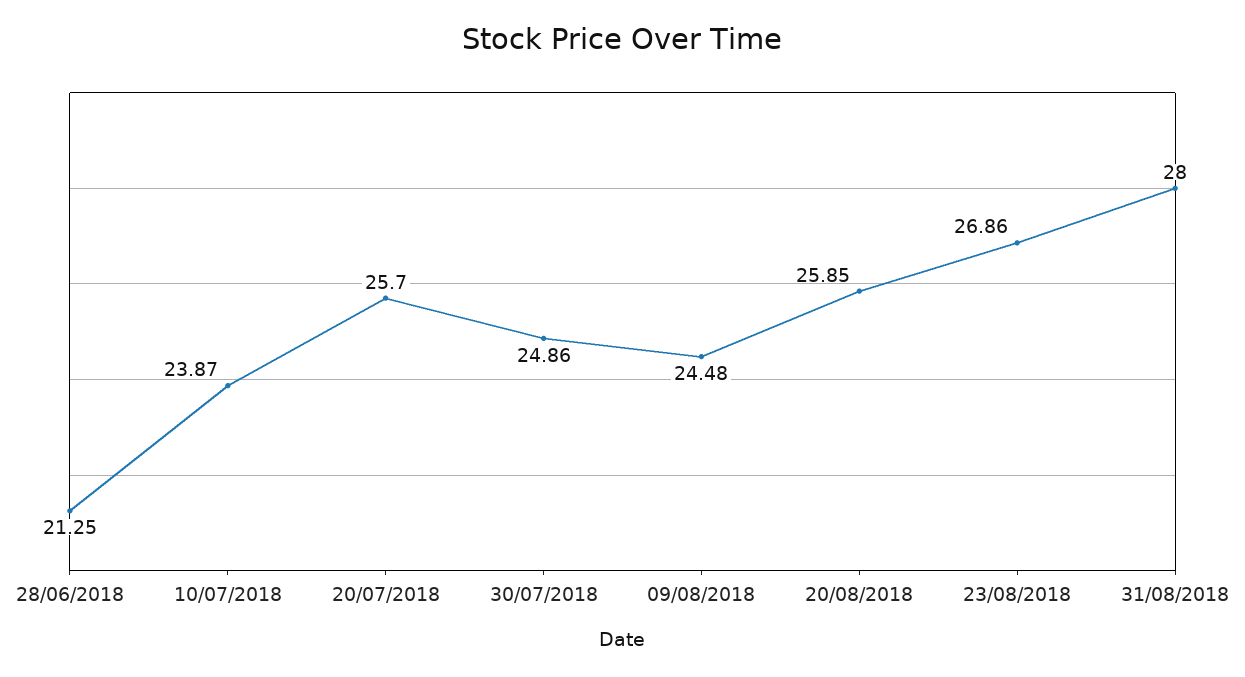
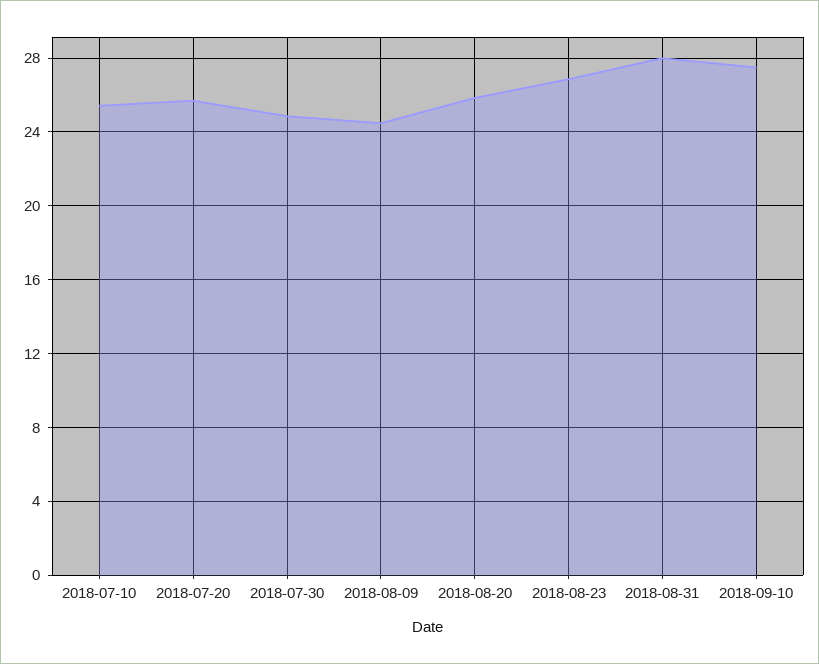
28/06/2018: 21.25 -> none
10/07/2018: 23.87 -> 25.5
2018-09-10: none -> 27.5

